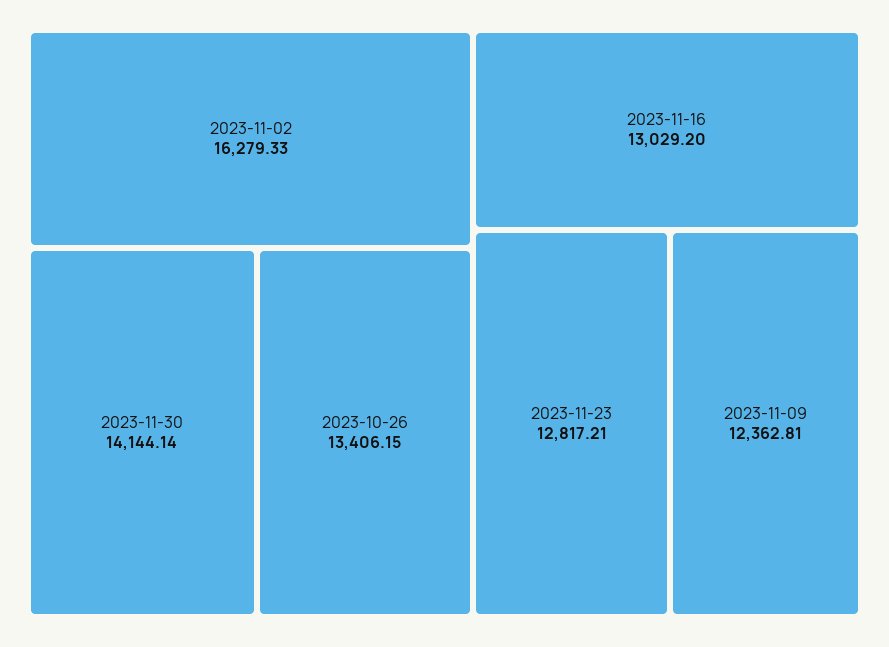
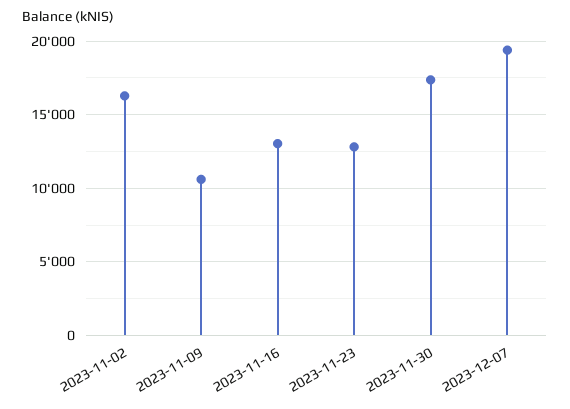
2023-11-30: 14144.14 -> 17500
2023-10-26: 13406.15 -> none
2023-11-09: 12362.81 -> 10500
2023-12-07: none -> 19500

